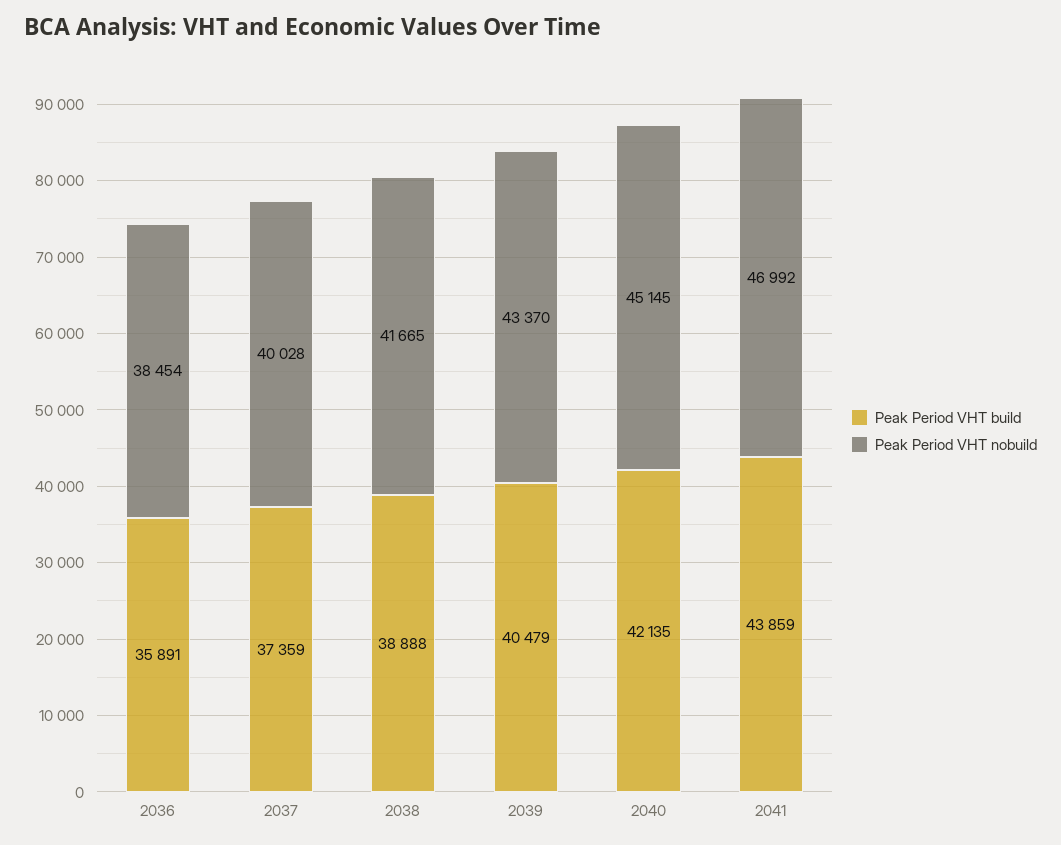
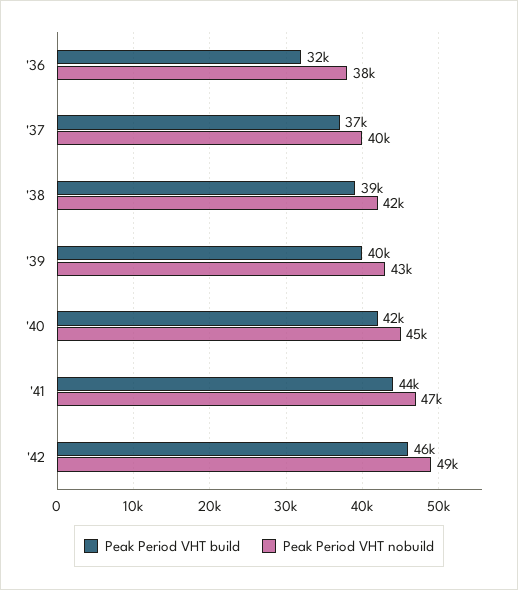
Peak Period VHT build, 2036: 35891 -> 32000
Peak Period VHT build, '42: none -> 46000
Peak Period VHT nobuild, '42: none -> 49000

